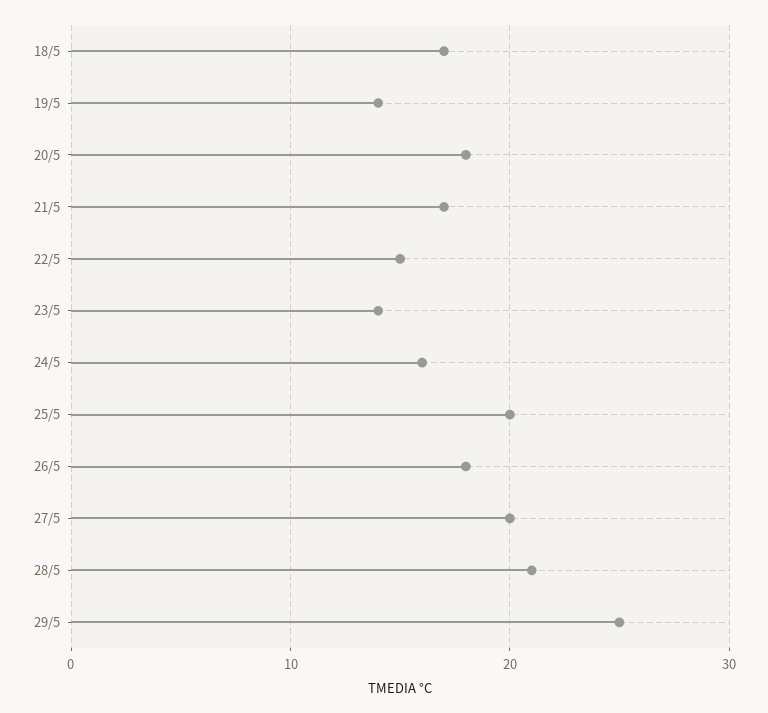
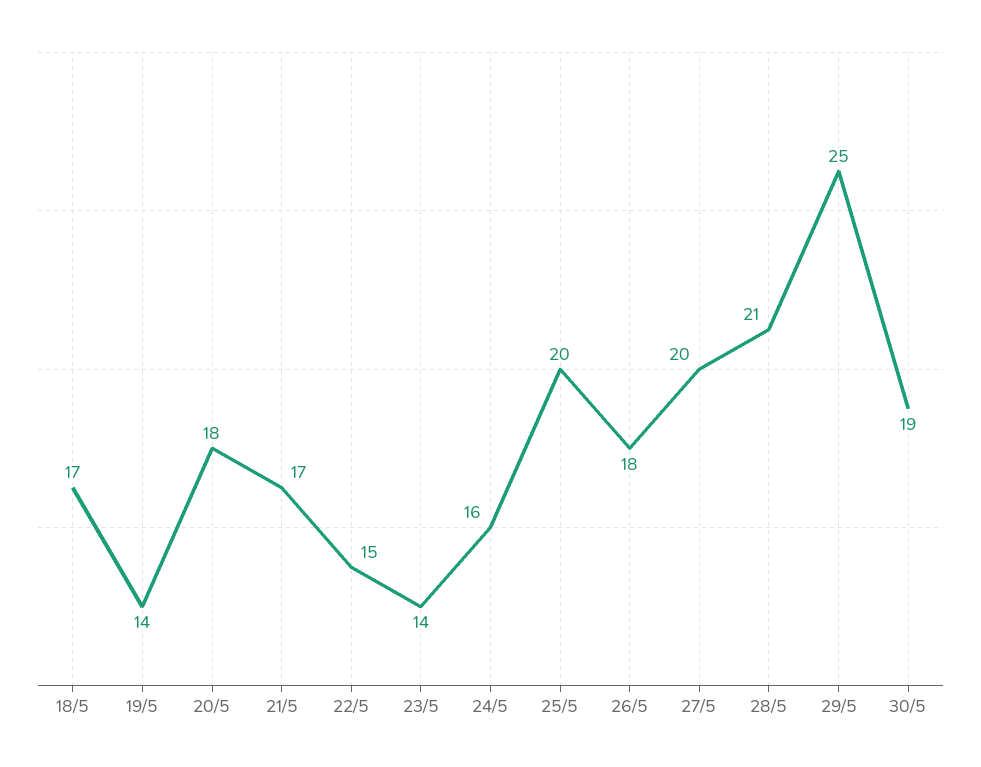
30/5: none -> 19

